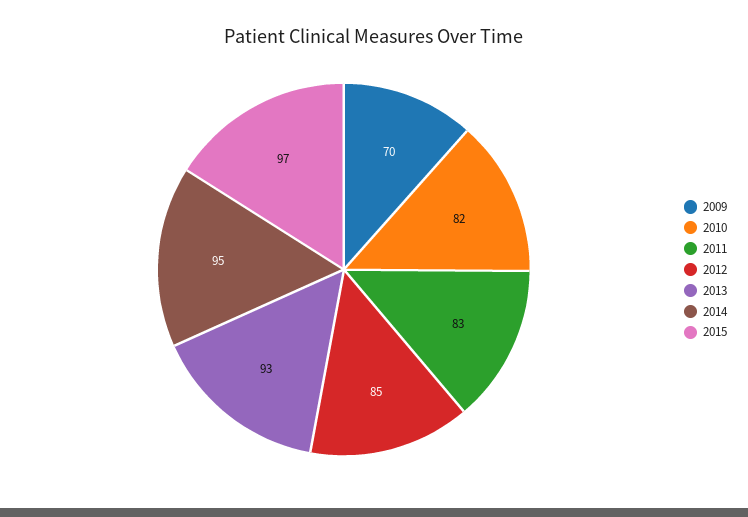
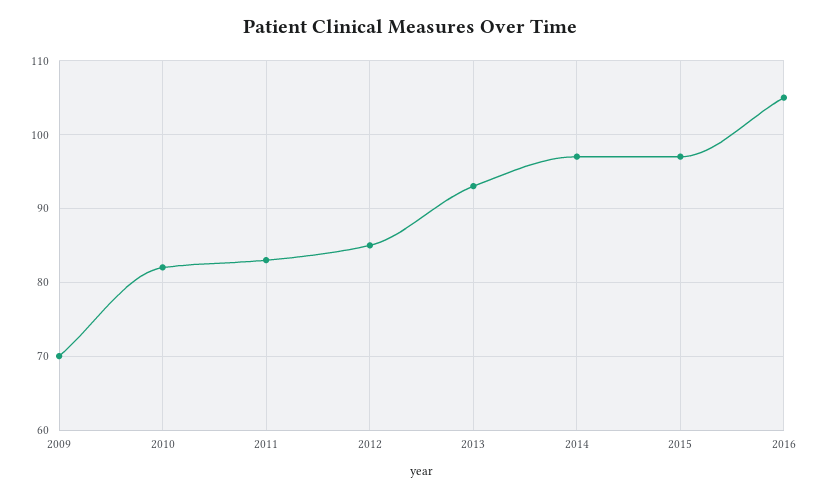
2014: 95 -> 97
2016: none -> 105

